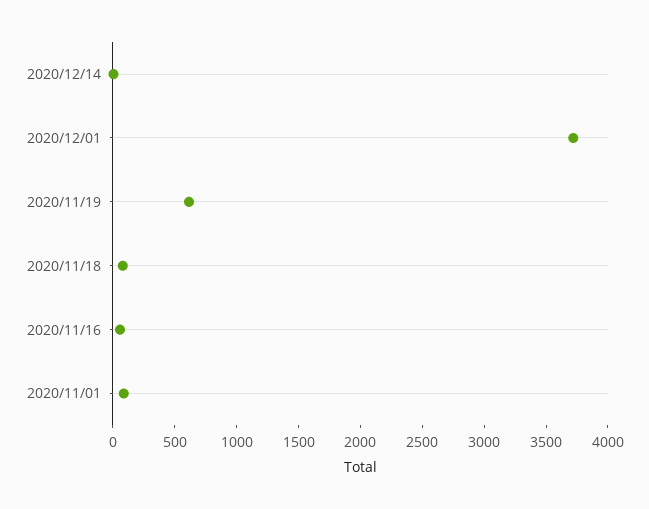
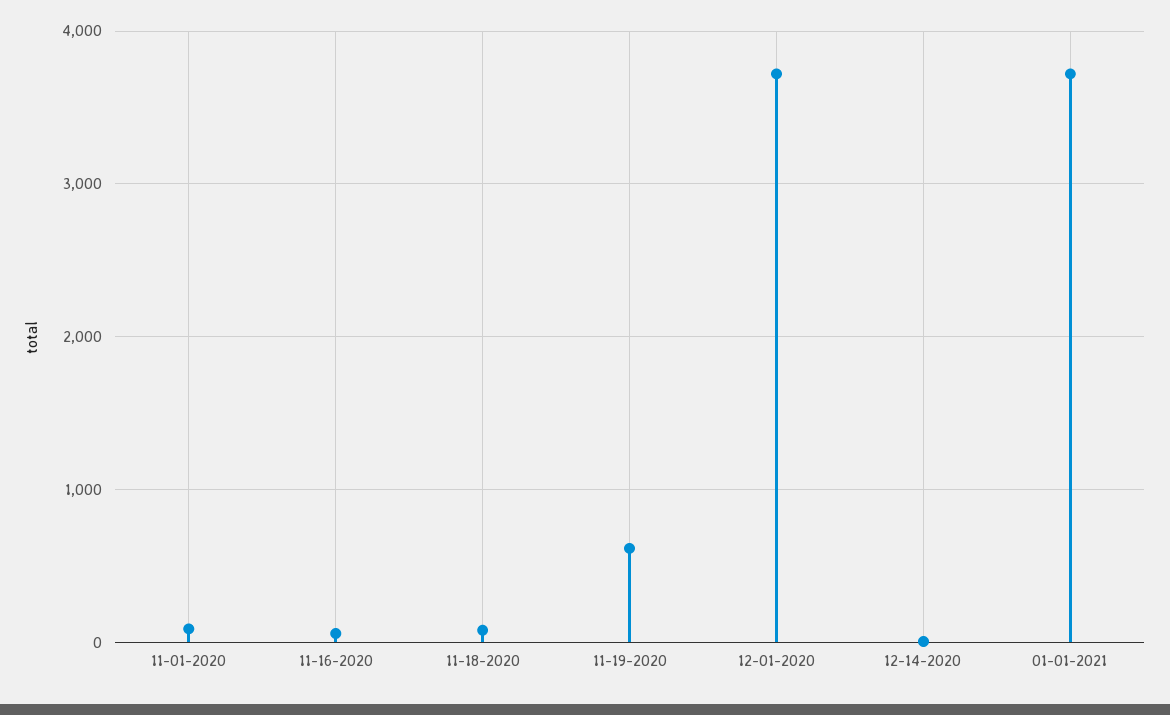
01-01-2021: none -> 3700

